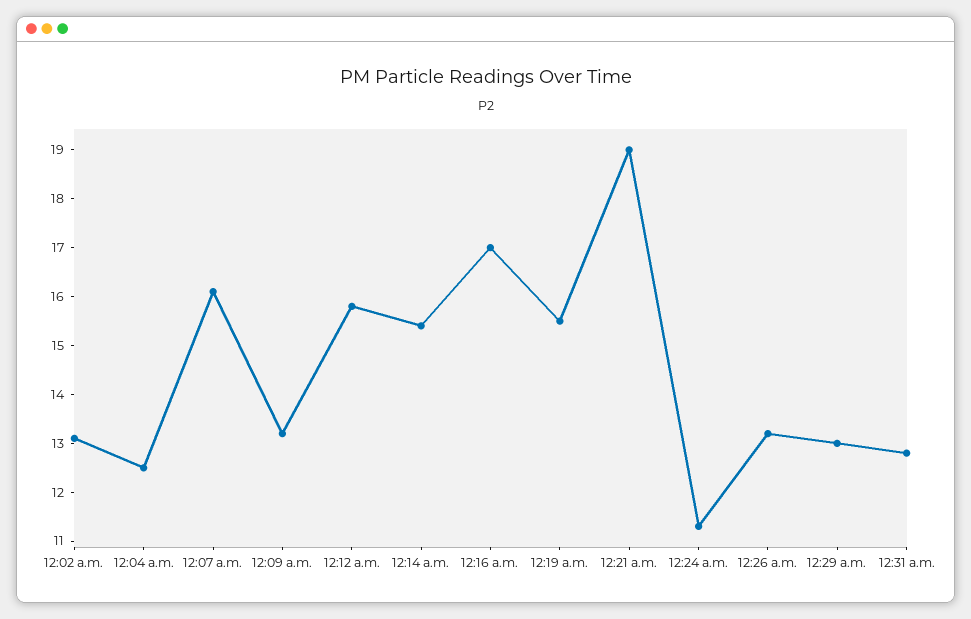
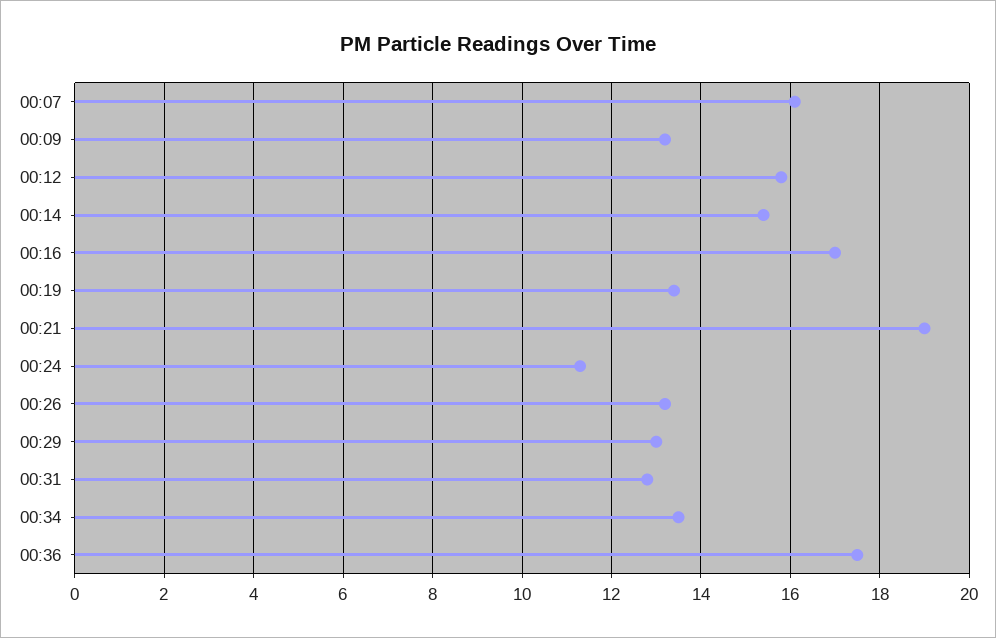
12:02 a.m.: 13 -> none
12:04 a.m.: 12.5 -> none
12:19 a.m.: 15.5 -> 13.5
00:34: none -> 13.5
00:36: none -> 17.5

